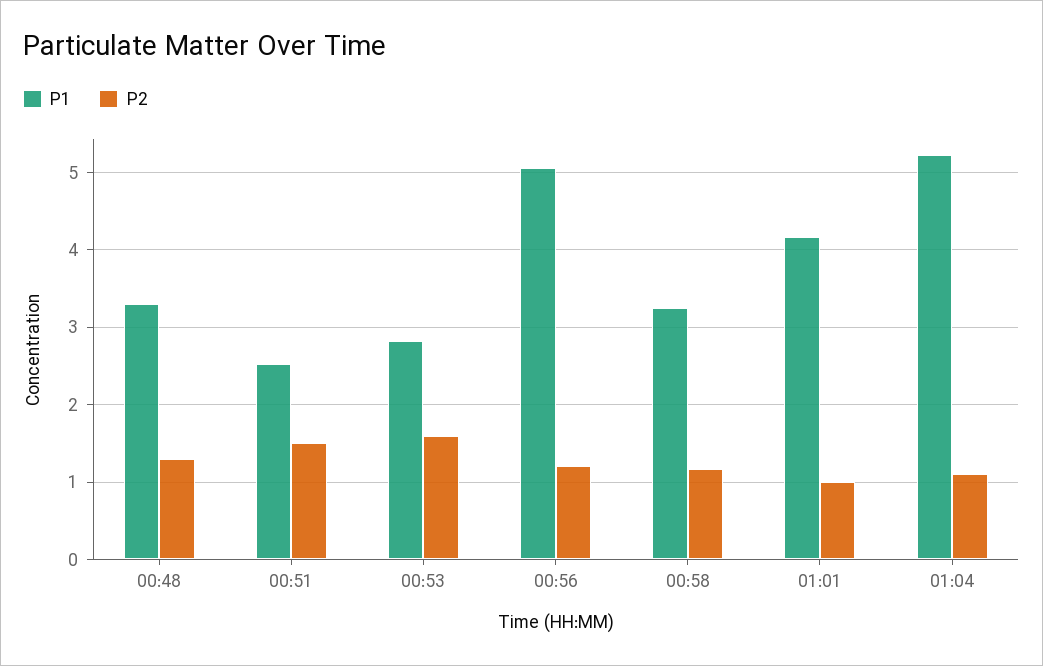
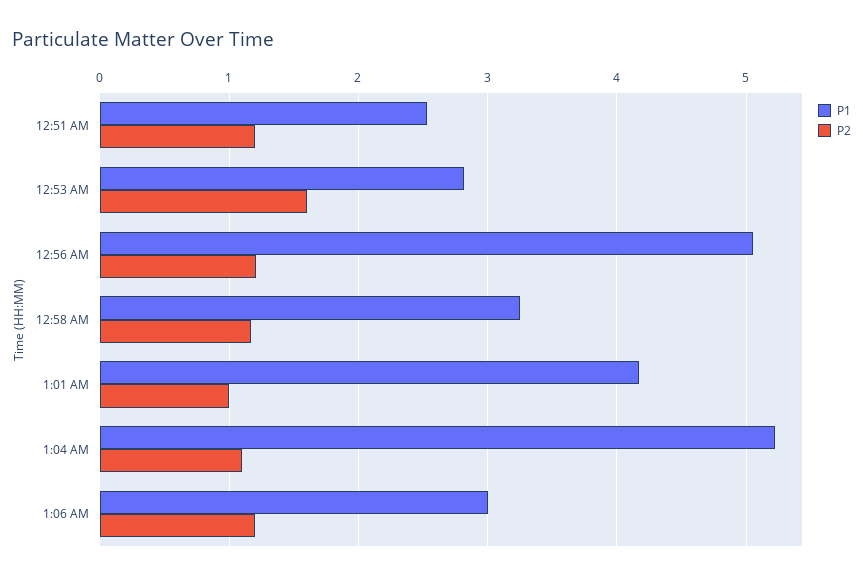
P1, 00:48: 3.3 -> none
P2, 00:48: 1.3 -> none
P2, 00:51: 1.5 -> 1.2
P1, 1:06 AM: none -> 3
P2, 1:06 AM: none -> 1.2

